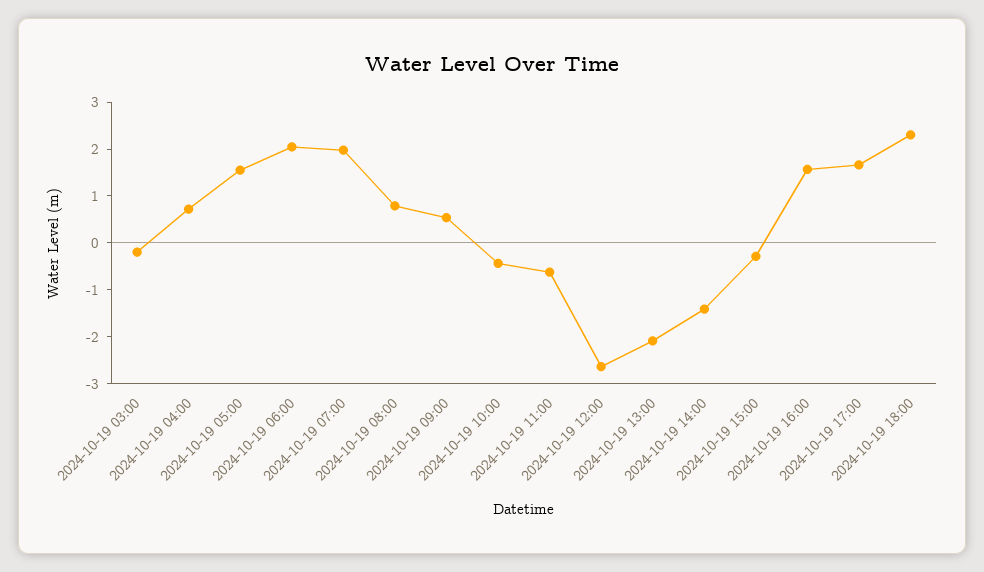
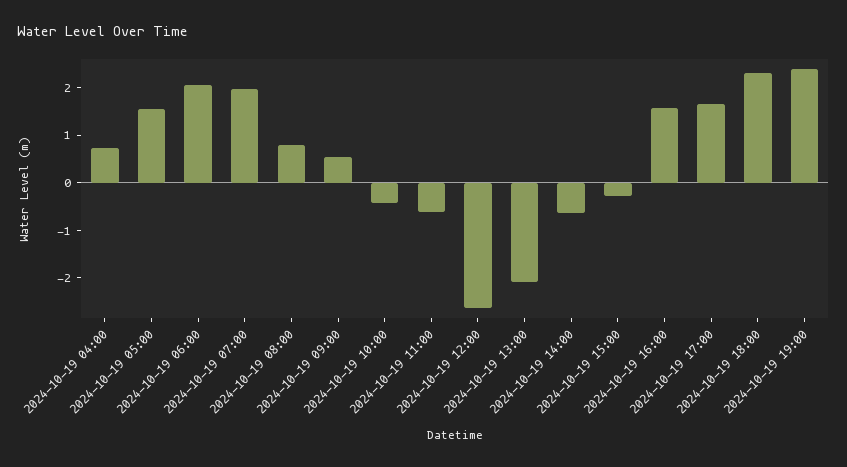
2024-10-19 03:00: -0.2 -> none
2024-10-19 14:00: -1.4 -> -0.6
2024-10-19 19:00: none -> 2.4

